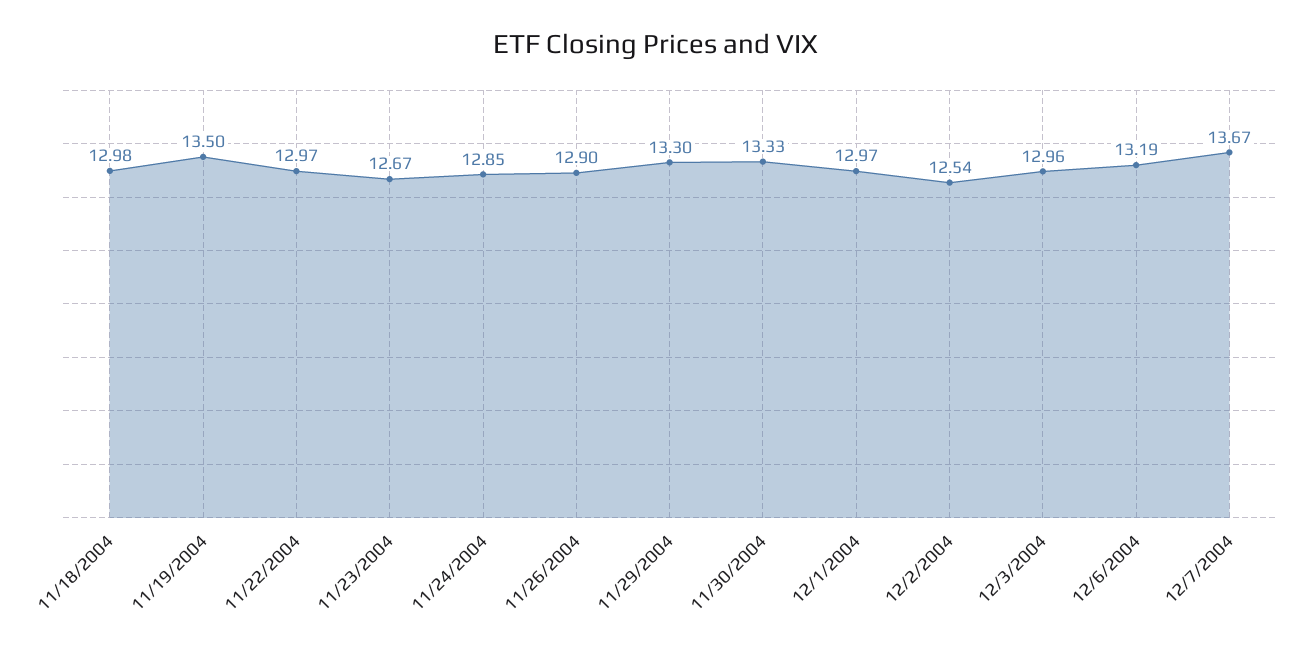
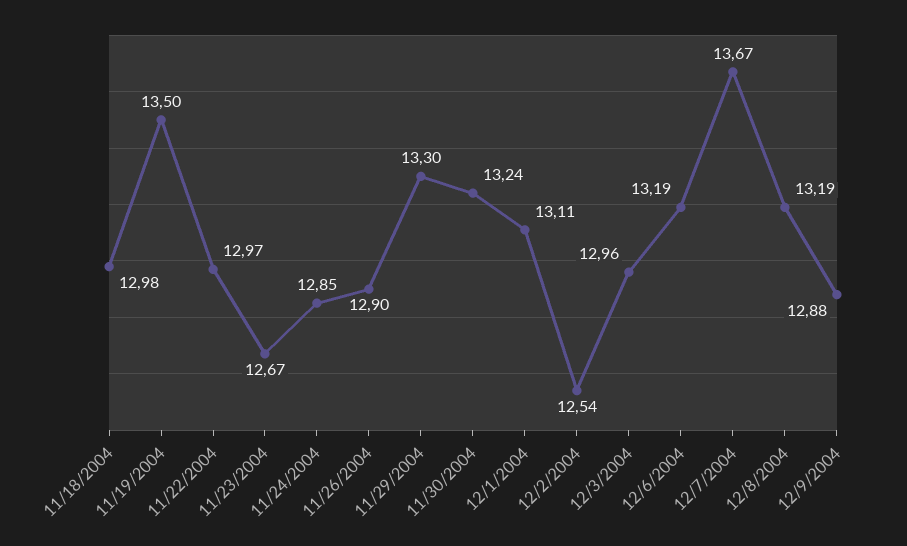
11/30/2004: 13.33 -> 13.24
12/1/2004: 12.97 -> 13.11
12/8/2004: none -> 13.19
12/9/2004: none -> 12.88

